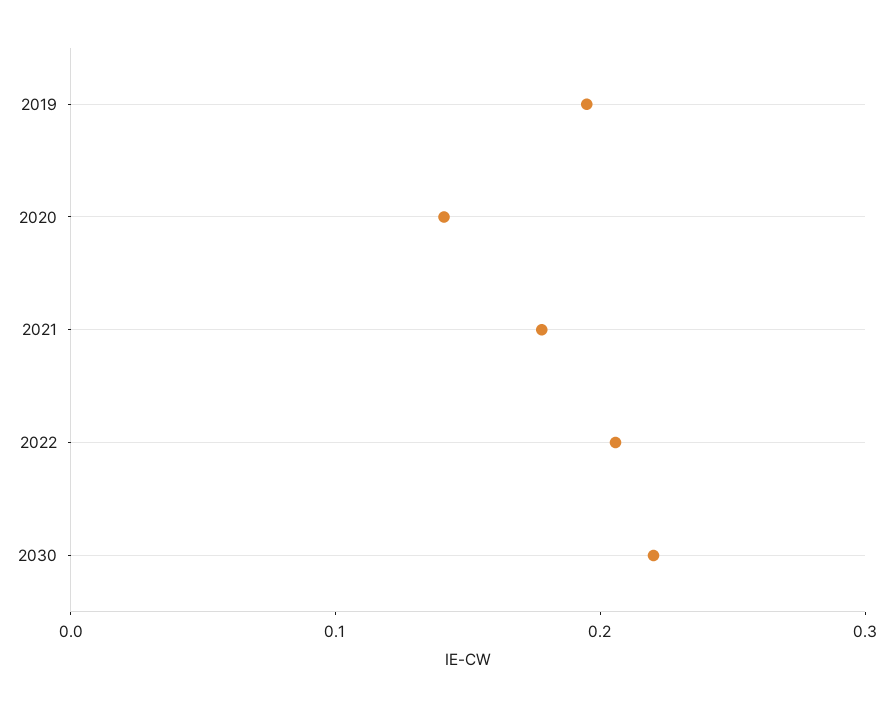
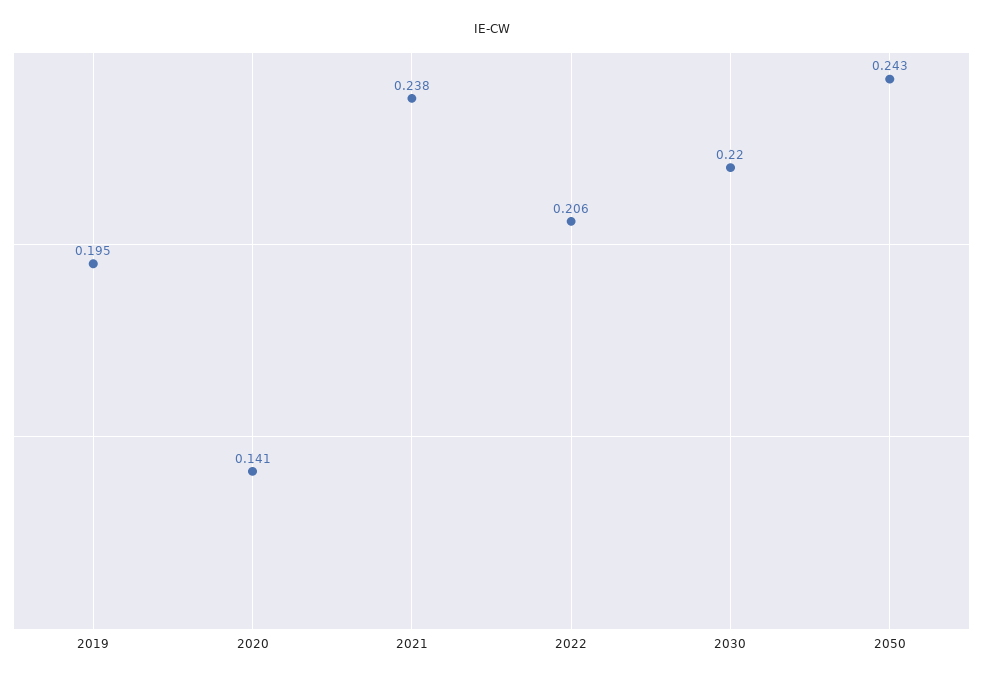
2021: 0.18 -> 0.238
2050: none -> 0.243

